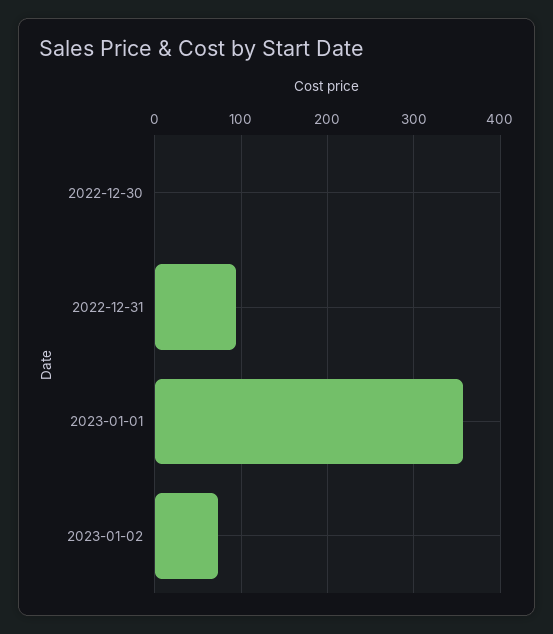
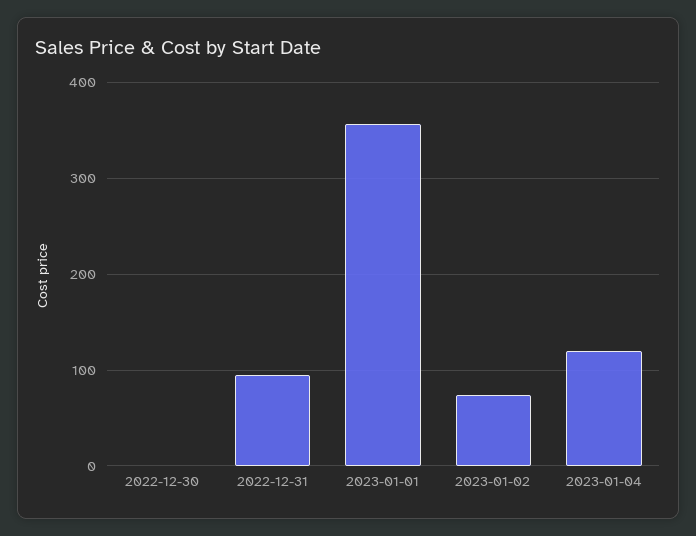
2023-01-04: none -> 120

